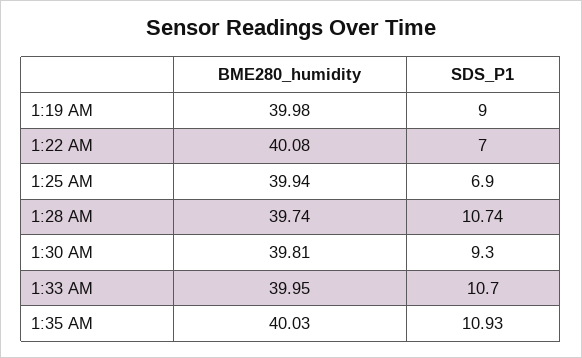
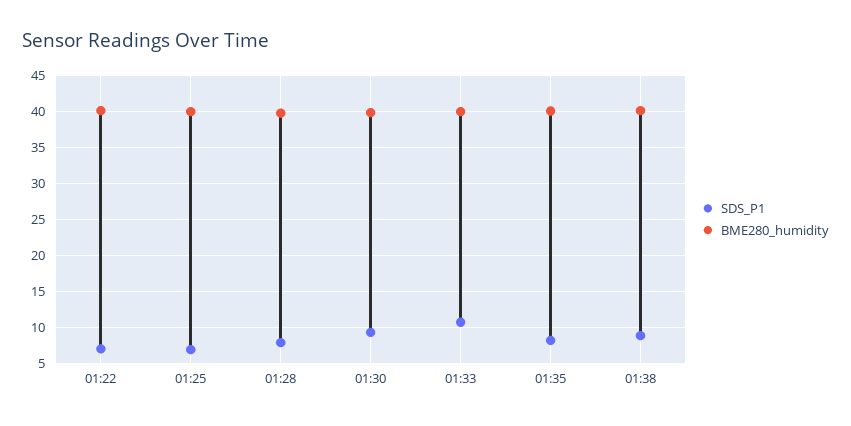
BME280_humidity, 1:19 AM: 39.98 -> none
SDS_P1, 1:19 AM: 9 -> none
SDS_P1, 1:28 AM: 10.74 -> 8
SDS_P1, 1:35 AM: 10.93 -> 8
SDS_P1, 01:38: none -> 9
BME280_humidity, 01:38: none -> 40

